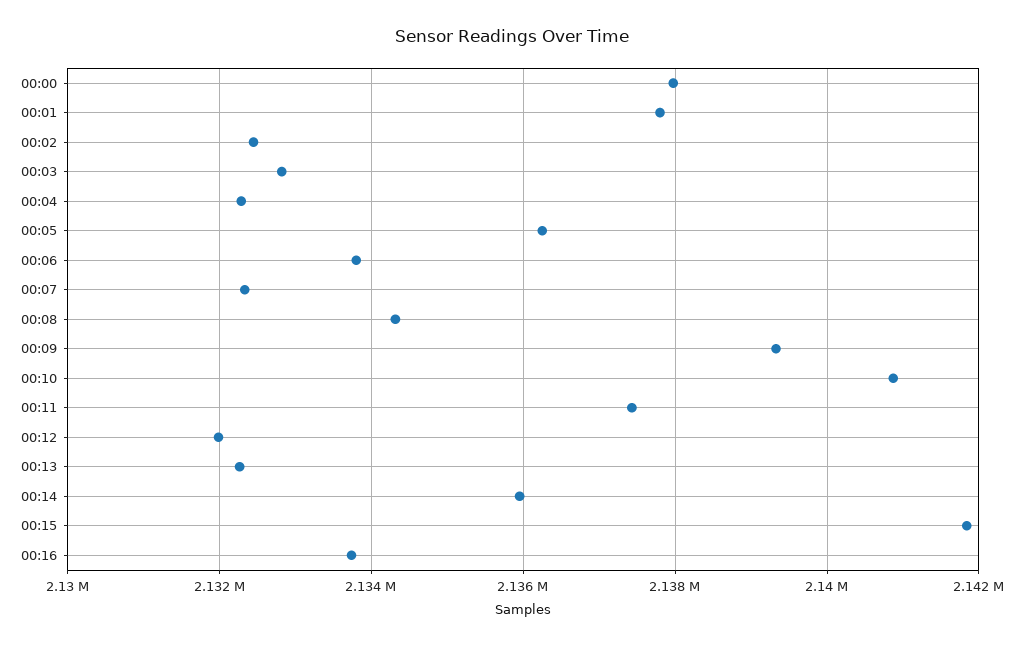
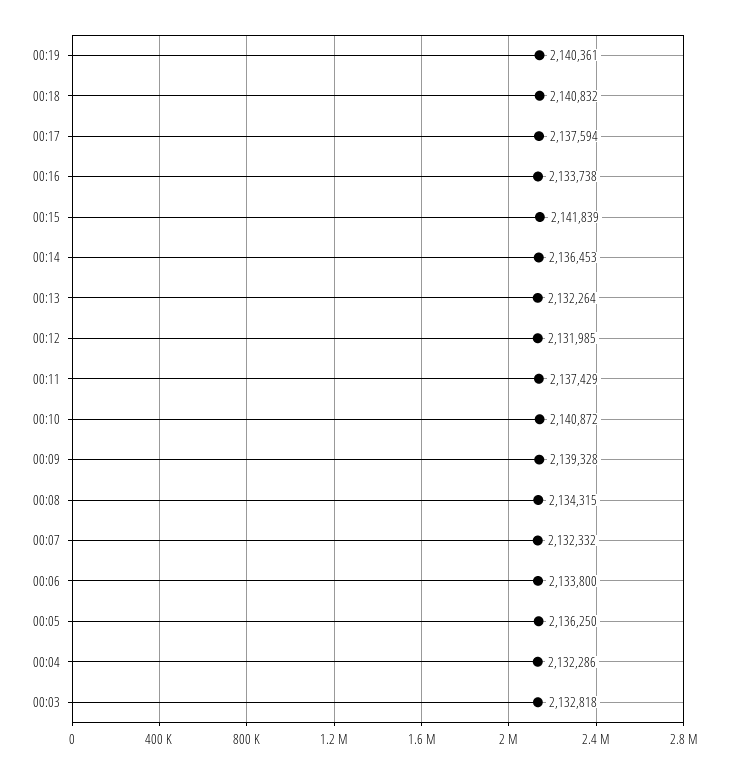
00:00: 2138000 -> none
00:01: 2137800 -> none
00:02: 2132400 -> none
00:14: 2136000 -> 2136453
00:19: none -> 2140361
00:18: none -> 2140832
00:17: none -> 2137594

